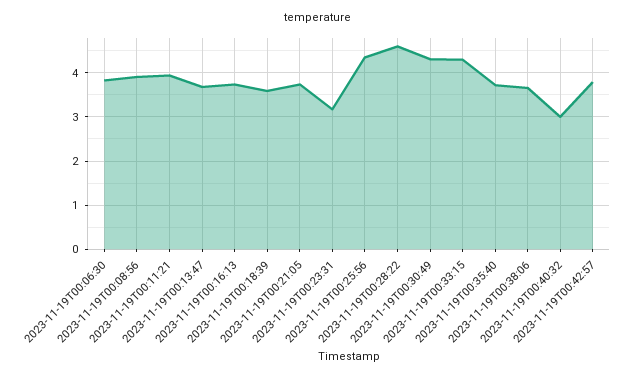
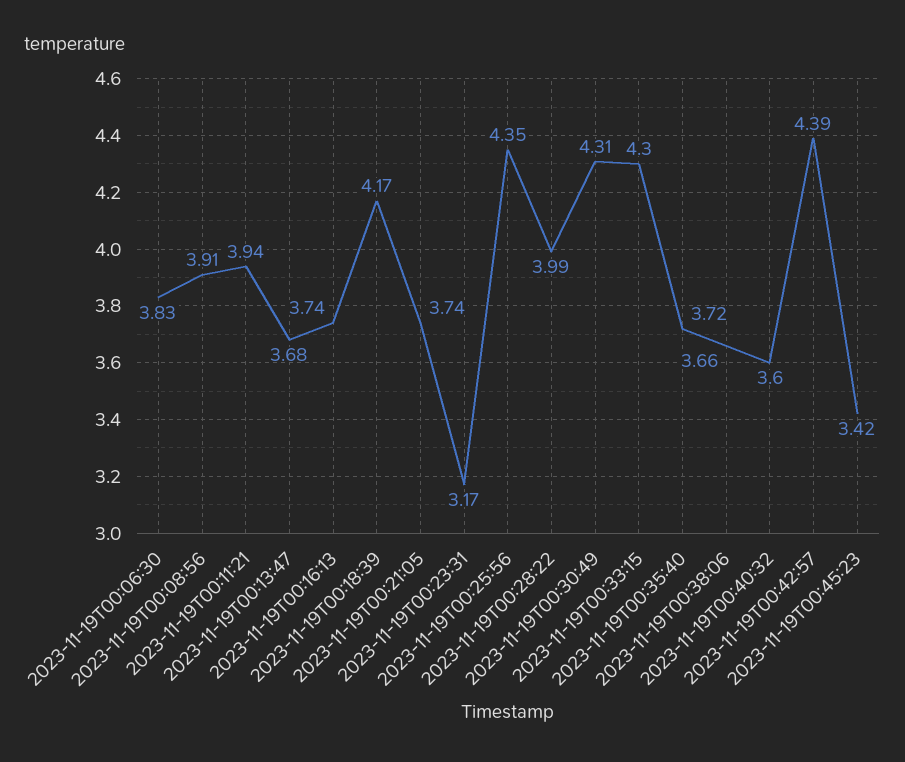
2023-11-19T00:18:39: 3.6 -> 4.17
2023-11-19T00:28:22: 4.6 -> 3.99
2023-11-19T00:40:32: 3 -> 3.6
2023-11-19T00:42:57: 3.8 -> 4.39
2023-11-19T00:45:23: none -> 3.42

